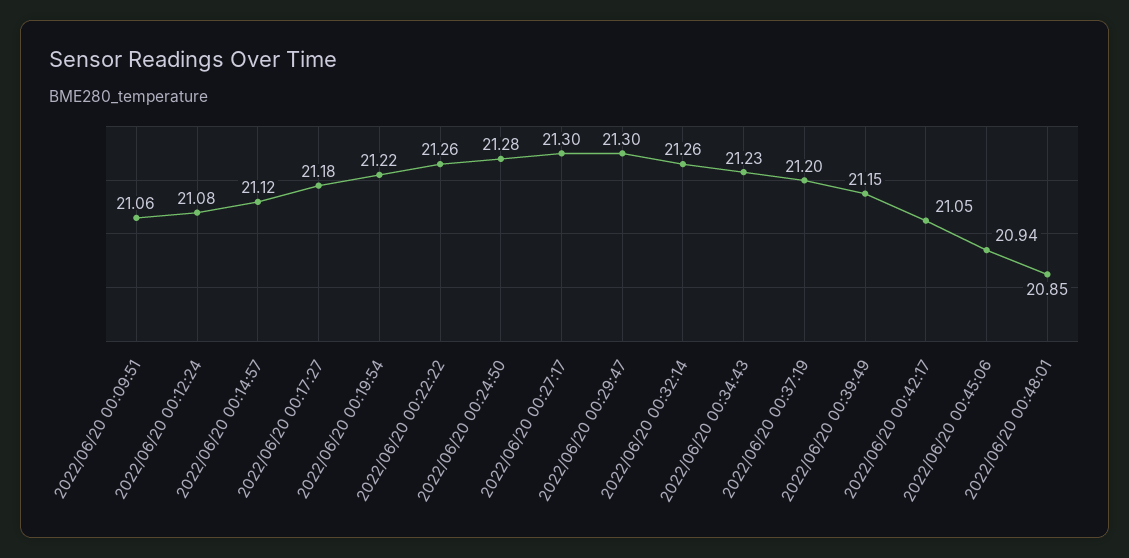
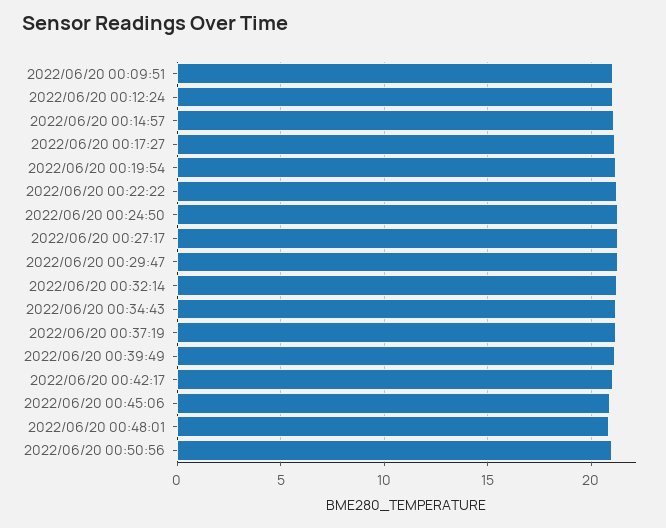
2022/06/20 00:50:56: none -> 21

